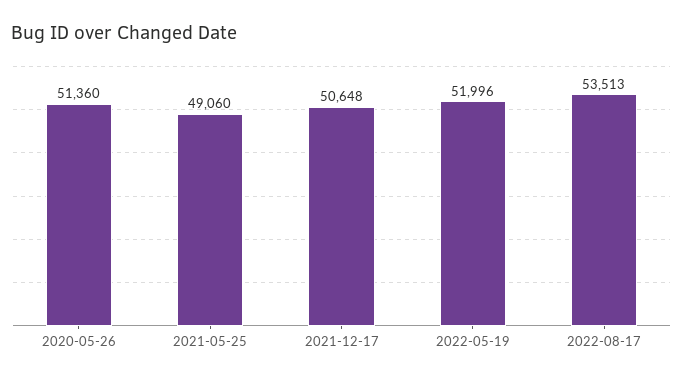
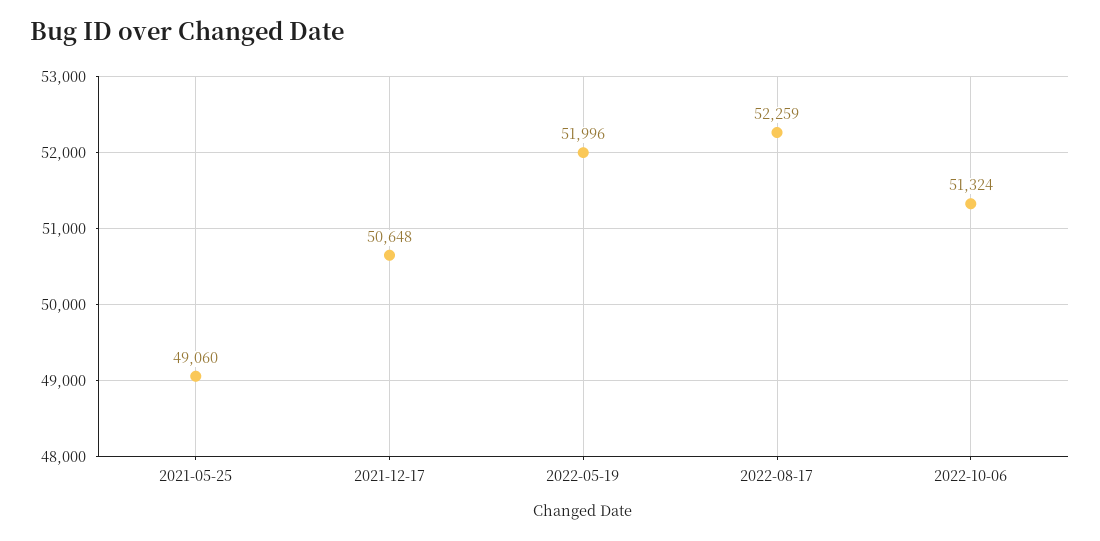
2020-05-26: 51360 -> none
2022-08-17: 53513 -> 52259
2022-10-06: none -> 51324

